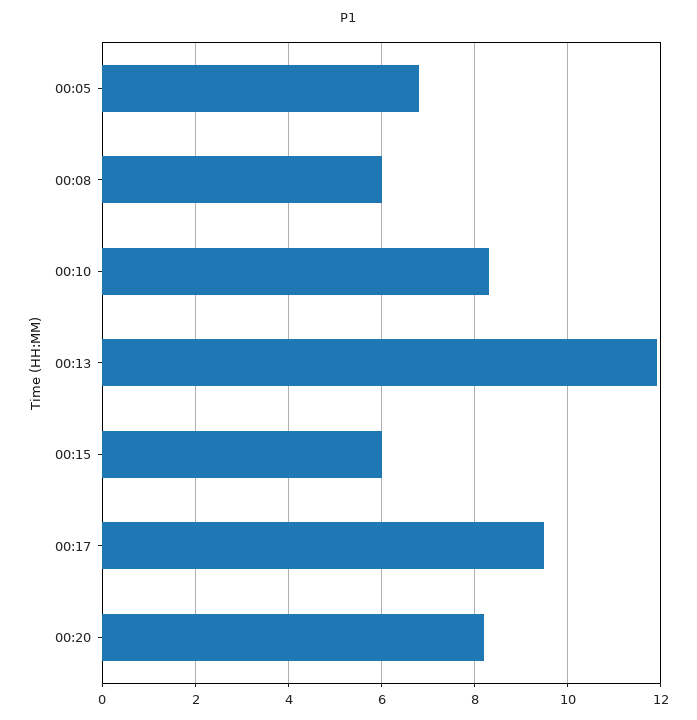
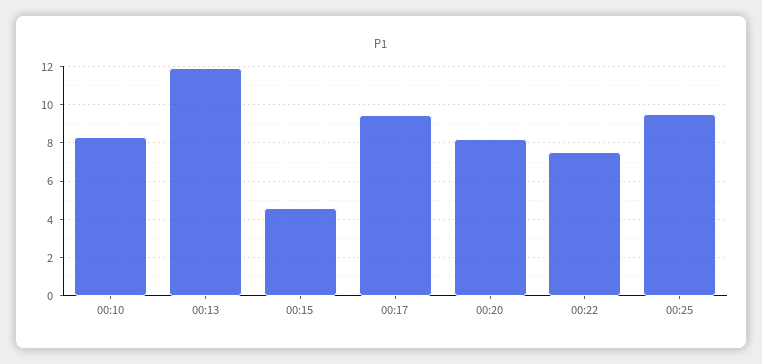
00:05: 6.8 -> none
00:08: 6 -> none
00:15: 6 -> 4.5
00:22: none -> 7.5
00:25: none -> 9.5

